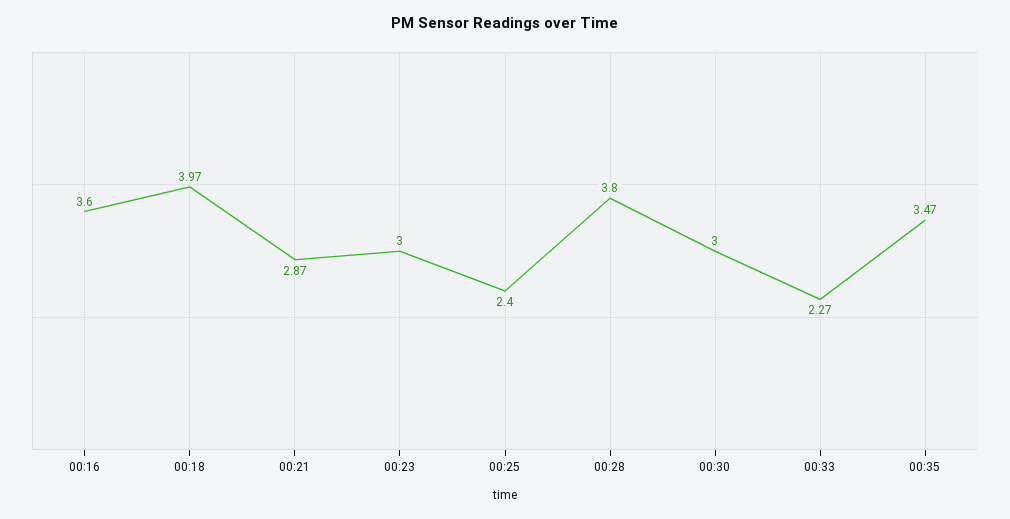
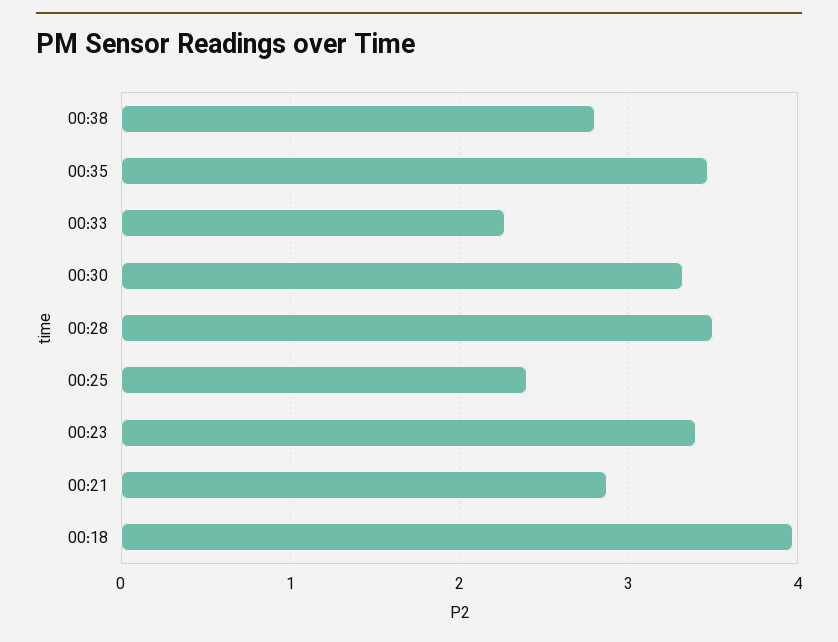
00:16: 3.6 -> none
00:23: 3 -> 3.4
00:28: 3.8 -> 3.5
00:30: 3 -> 3.3
00:38: none -> 2.8

